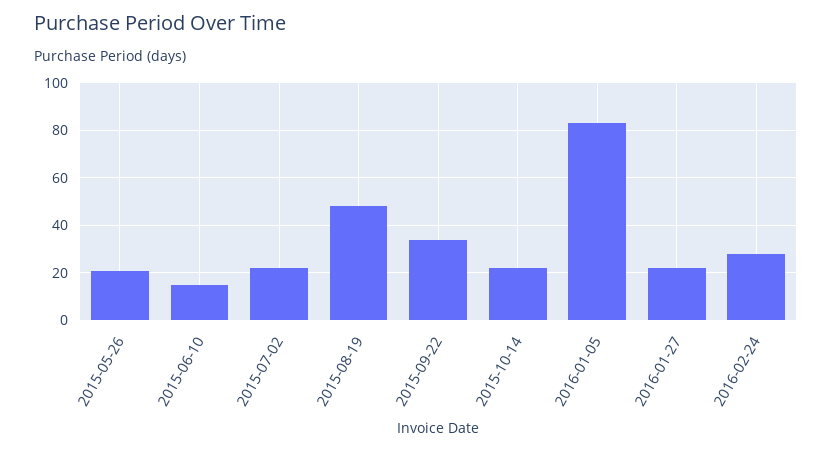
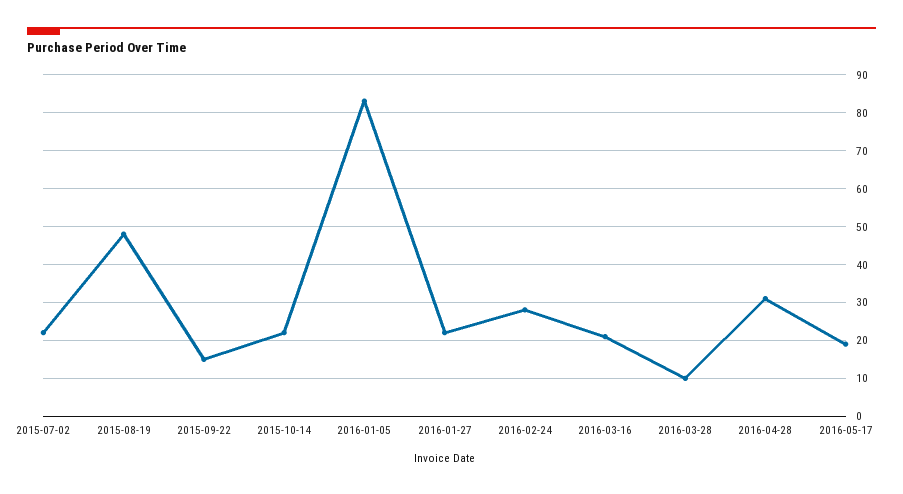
2015-05-26: 20 -> none
2015-06-10: 15 -> none
2015-09-22: 35 -> 15
2016-03-16: none -> 20
2016-03-28: none -> 10
2016-04-28: none -> 30
2016-05-17: none -> 20

